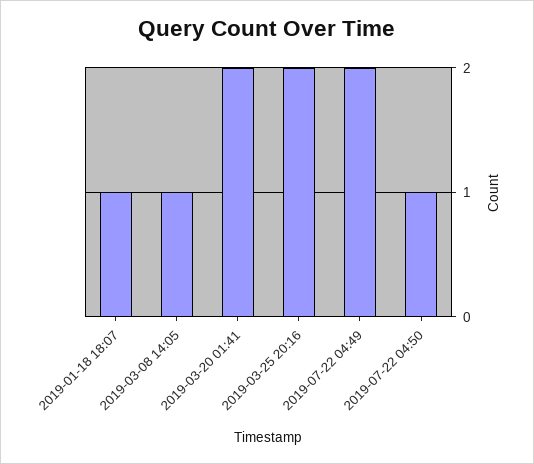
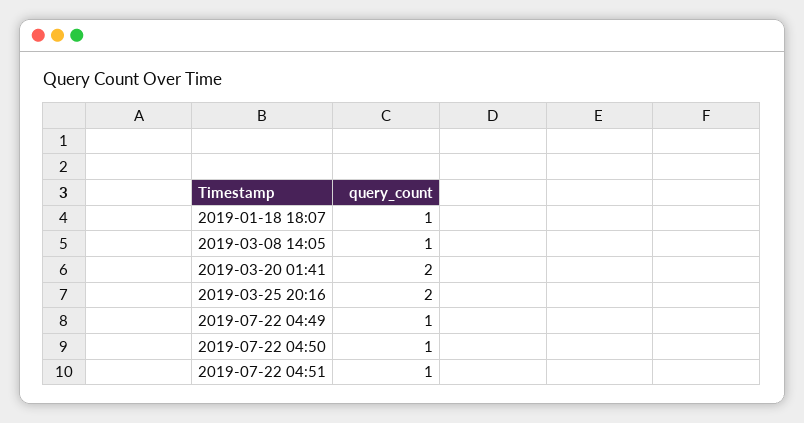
2019-07-22 04:49: 2 -> 1
2019-07-22 04:51: none -> 1

